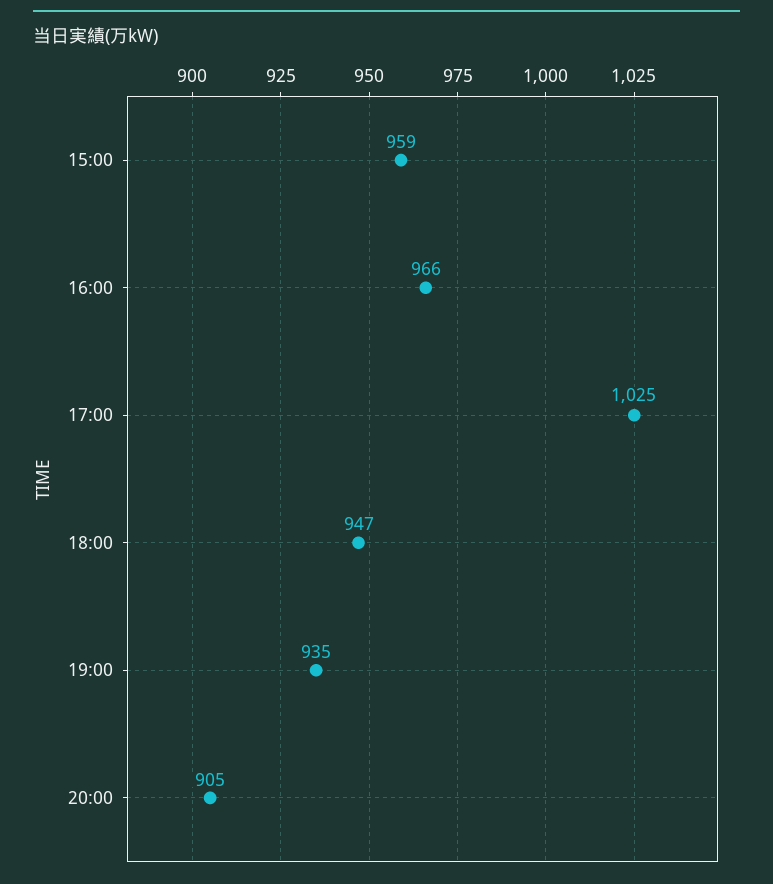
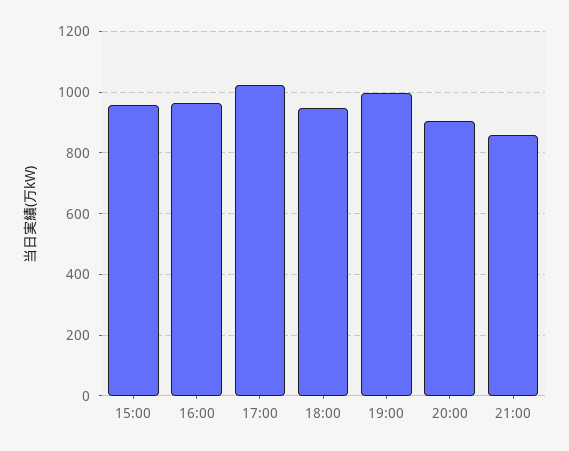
19:00: 935 -> 1000
21:00: none -> 860

